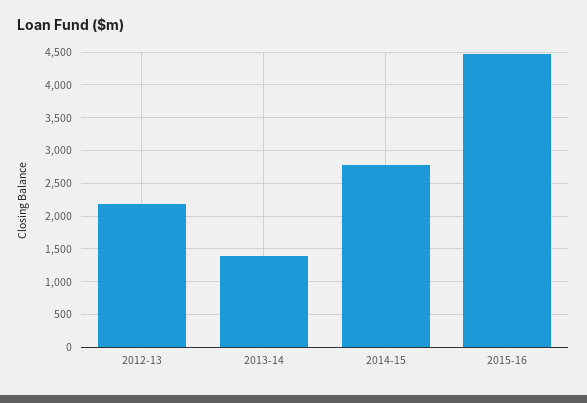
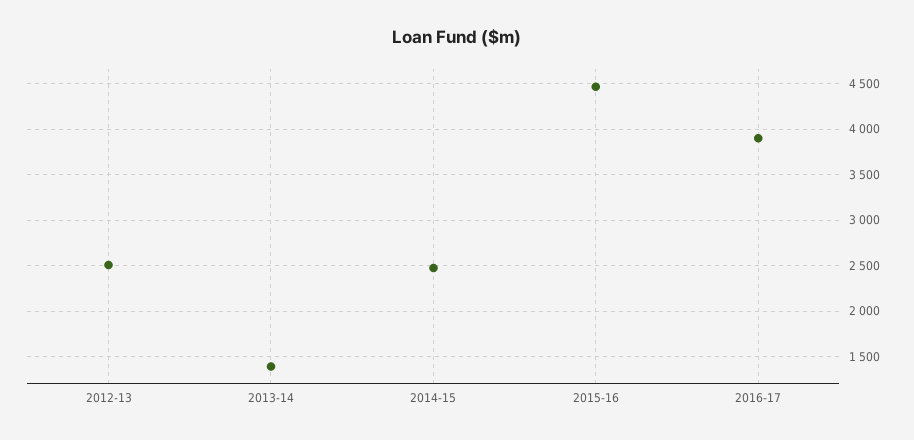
2012-13: 2200 -> 2500
2014-15: 2800 -> 2500
2016-17: none -> 3900

